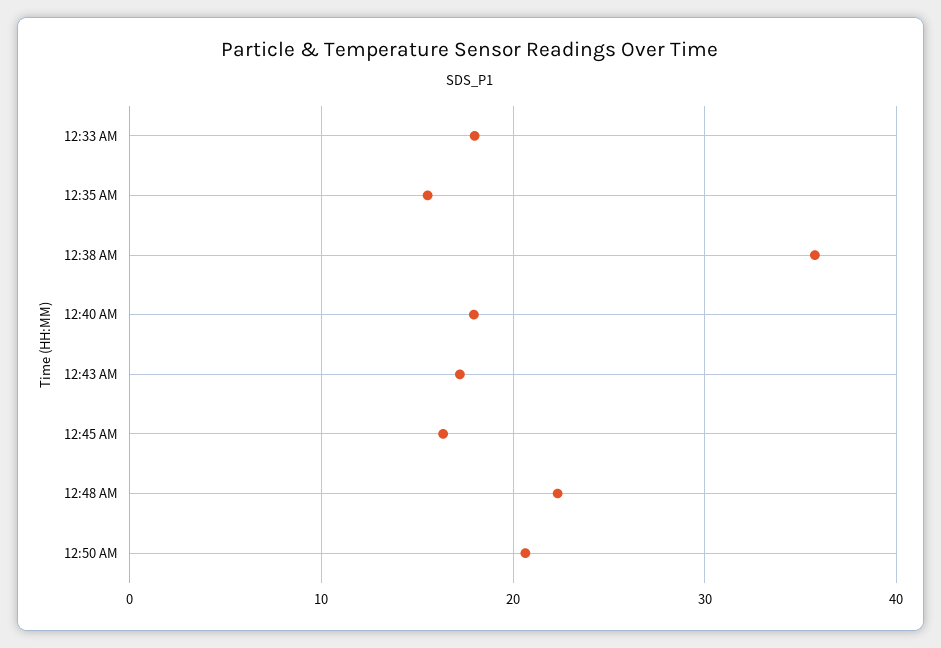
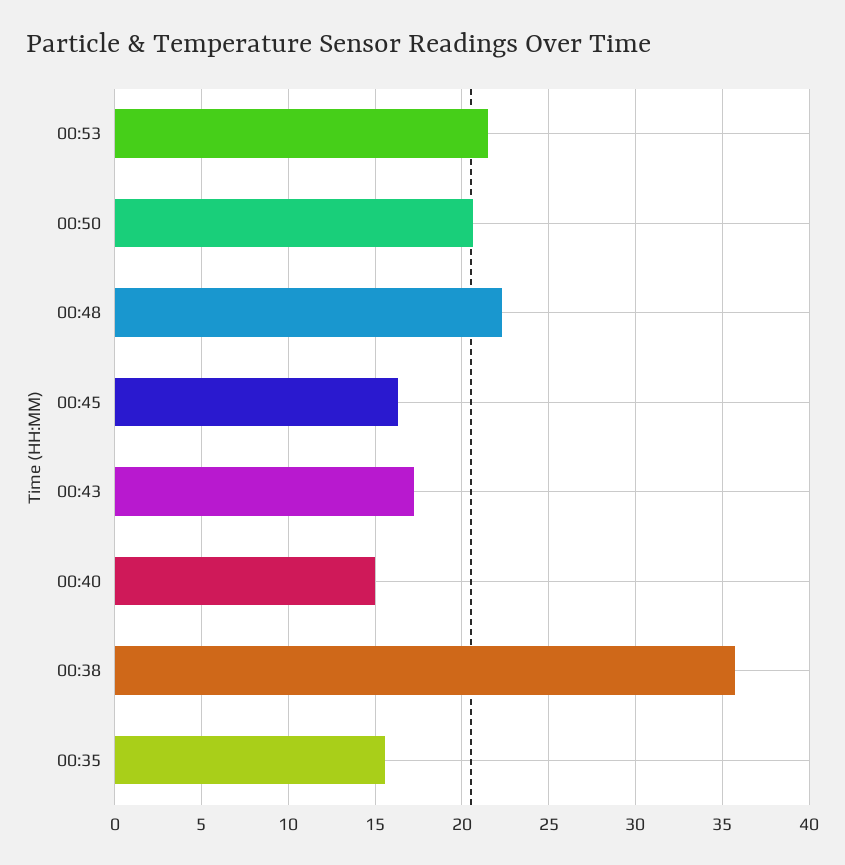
12:33 AM: 18 -> none
12:40 AM: 18 -> 15
00:53: none -> 21.5

